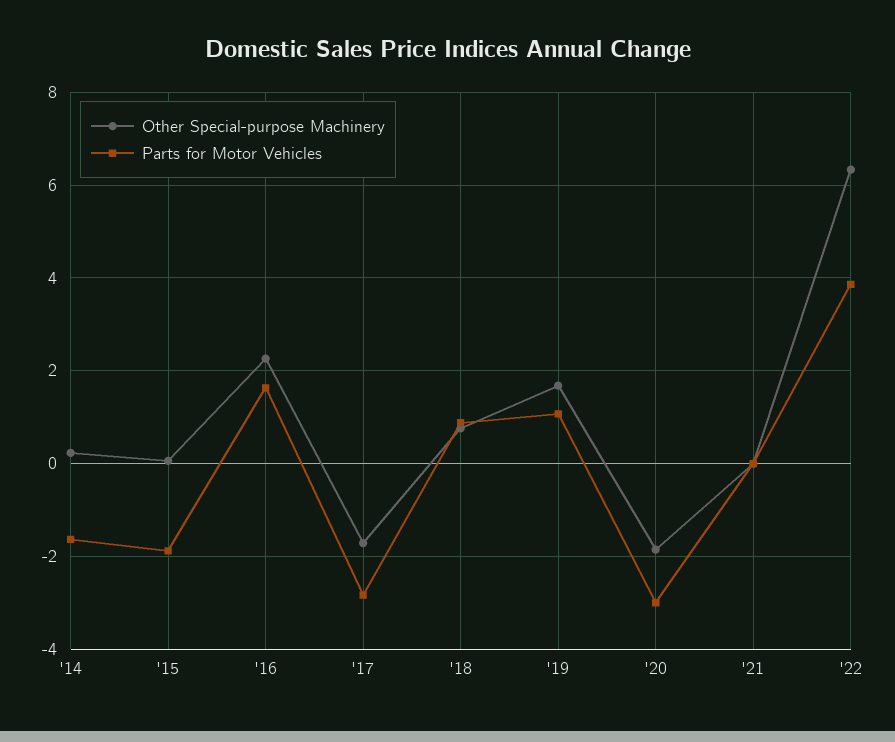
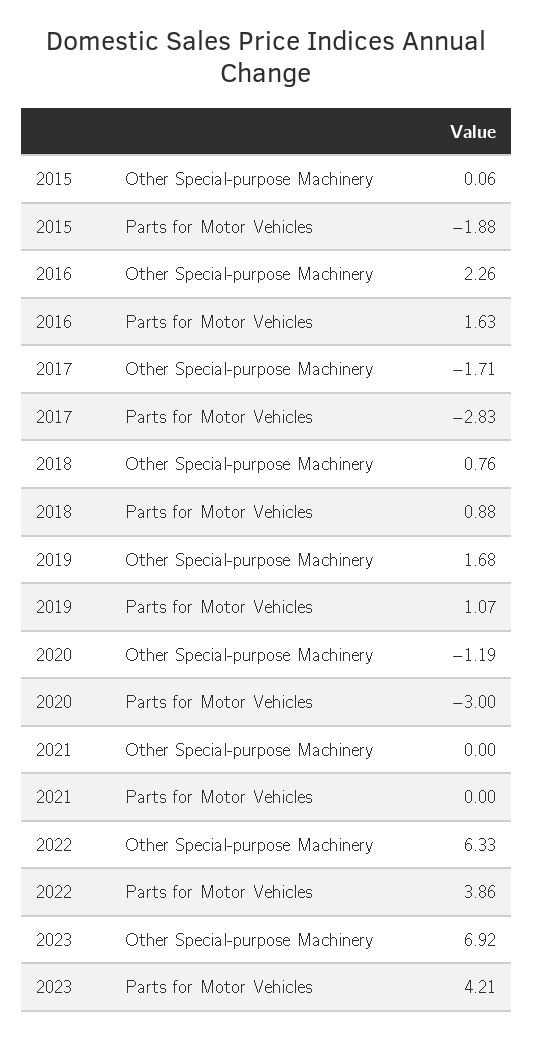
Other Special-purpose Machinery, '14: 0.2 -> none
Parts for Motor Vehicles, '14: -1.6 -> none
Other Special-purpose Machinery, '20: -1.8 -> -1.19
Other Special-purpose Machinery, 2023: none -> 6.92
Parts for Motor Vehicles, 2023: none -> 4.21

